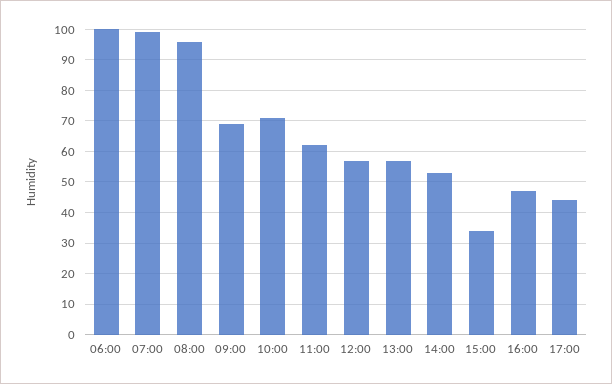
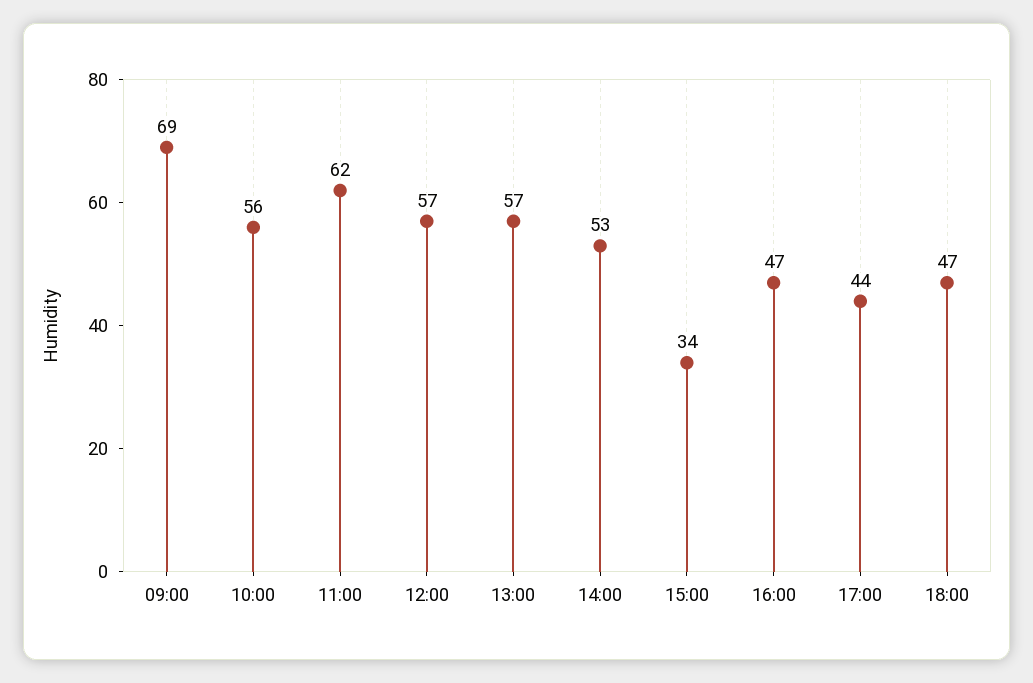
06:00: 100 -> none
07:00: 100 -> none
08:00: 95 -> none
10:00: 70 -> 56
18:00: none -> 47

